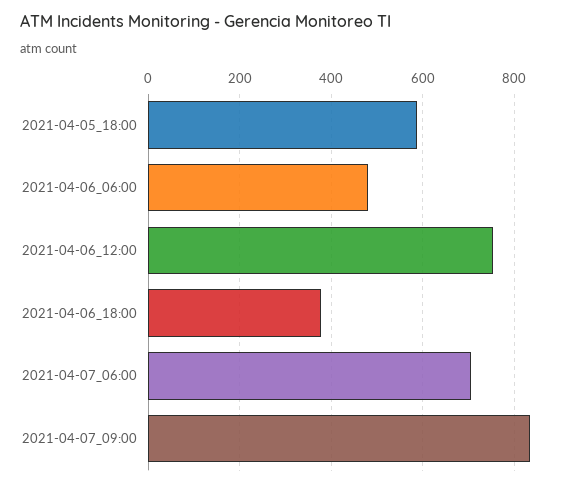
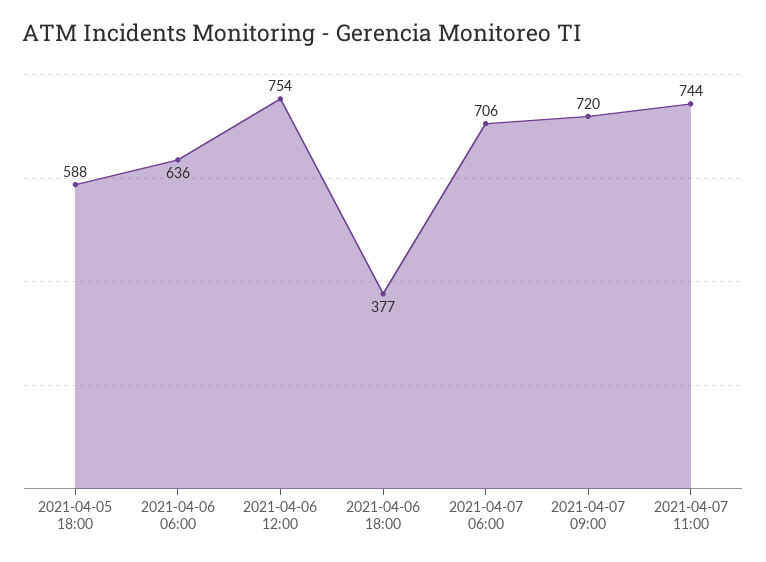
2021-04-06_06:00: 480 -> 636
2021-04-07_09:00: 840 -> 720
2021-04-07 11:00: none -> 744

